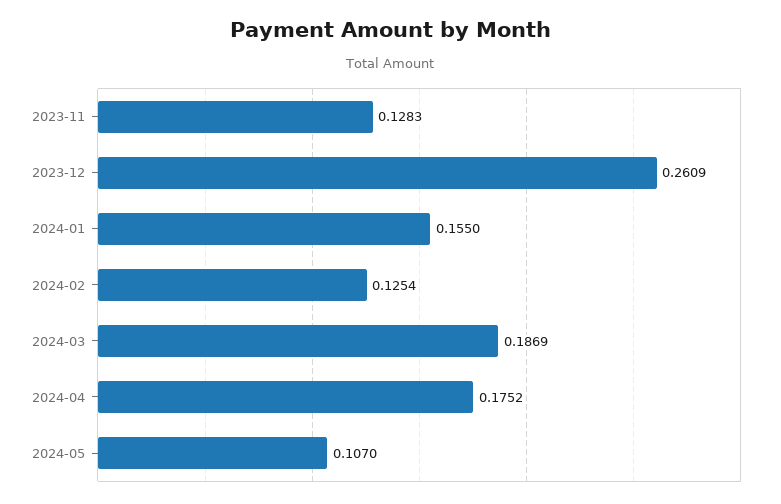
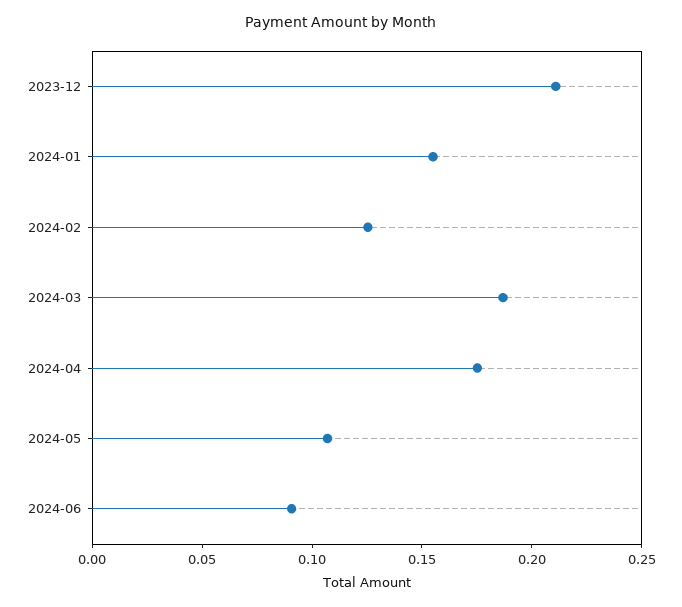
2023-11: 0.1283 -> none
2023-12: 0.2609 -> 0.21
2024-06: none -> 0.09

